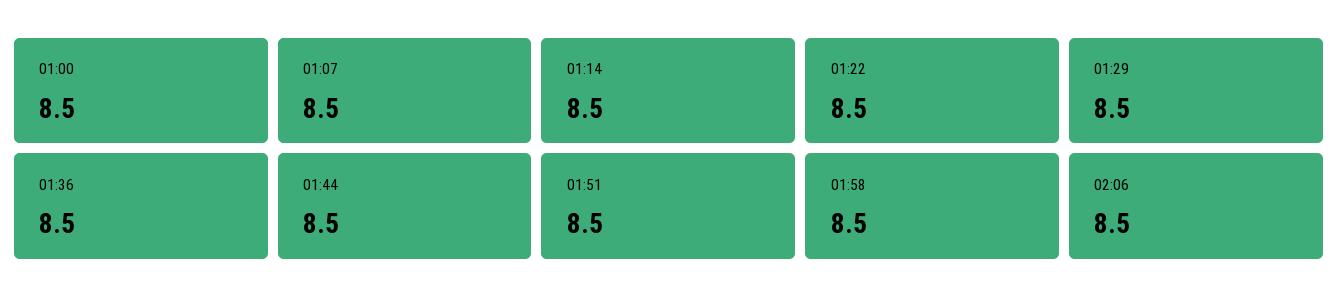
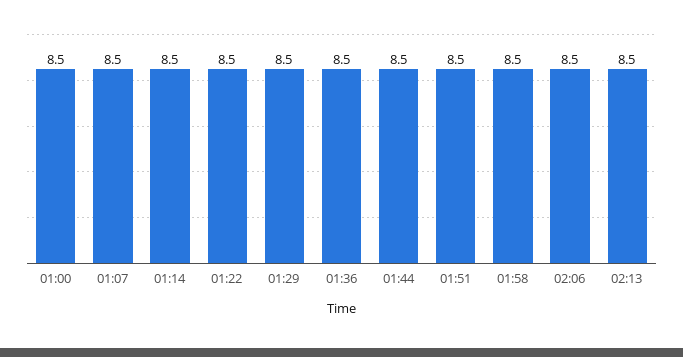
02:13: none -> 8.5

